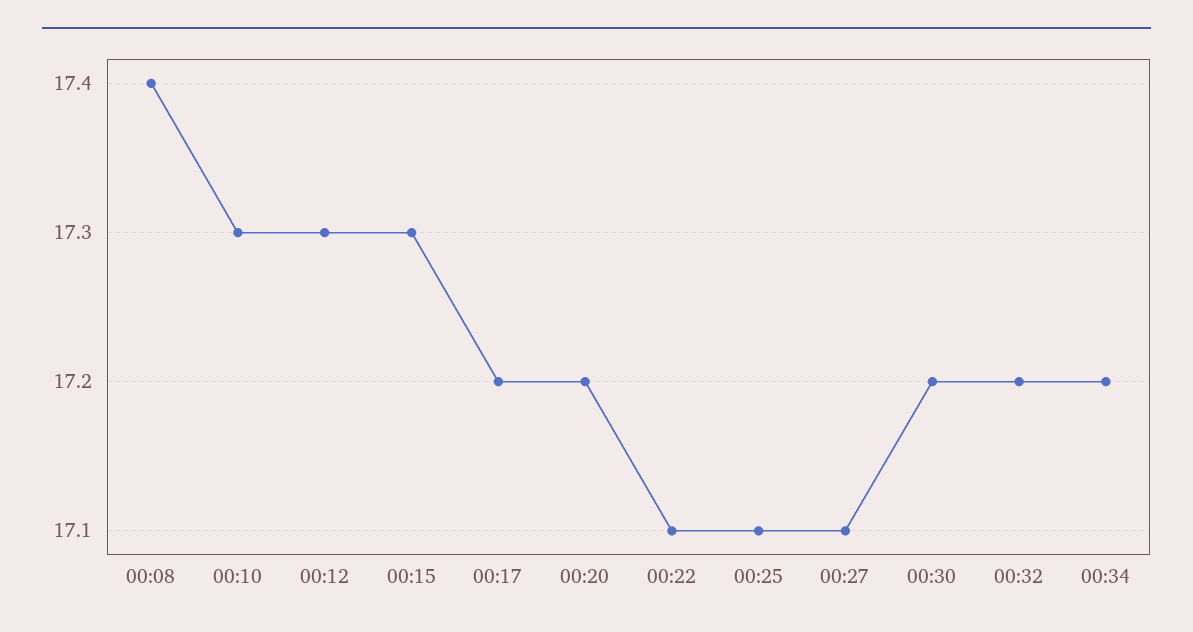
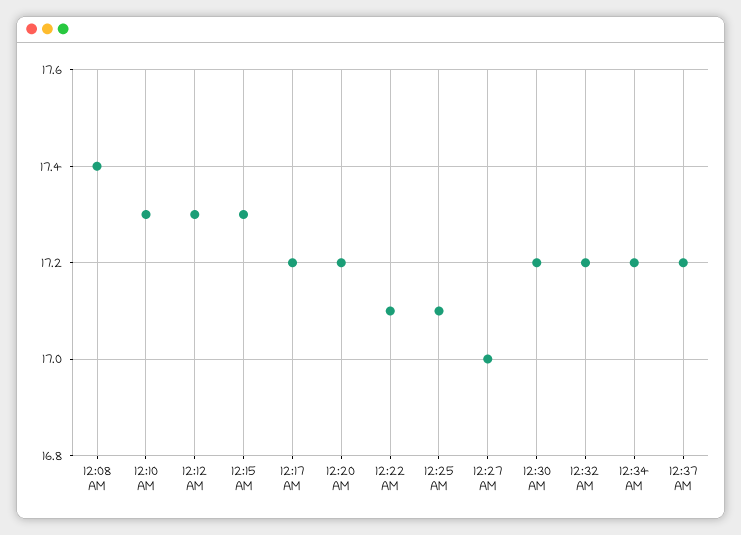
00:27: 17.1 -> 17
12:37 AM: none -> 17.2

